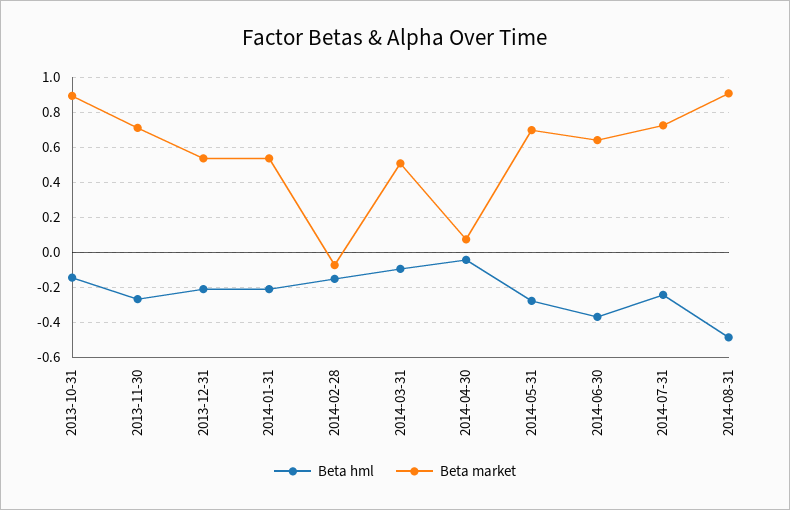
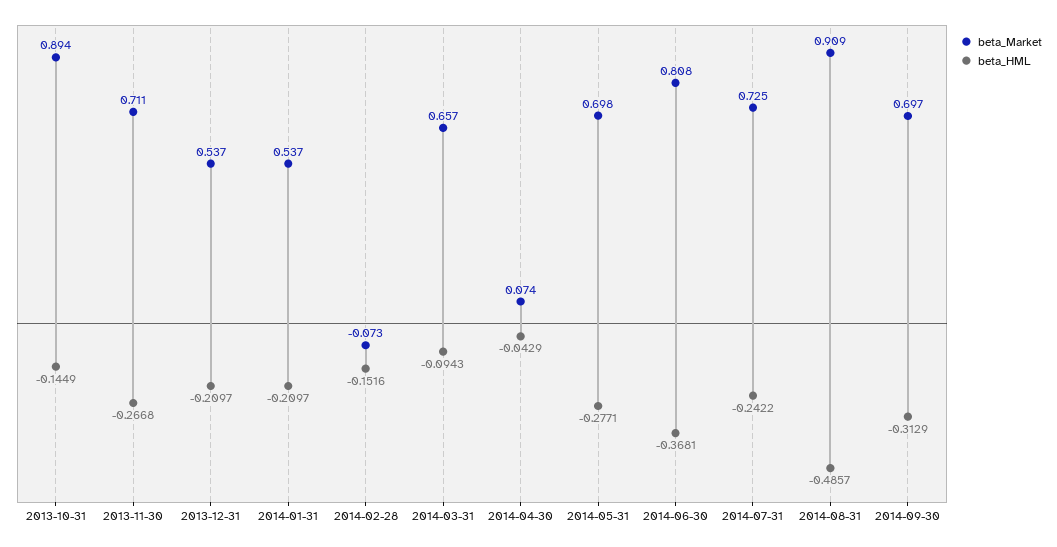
Beta market, 2014-03-31: 0.5 -> 0.657
Beta market, 2014-06-30: 0.65 -> 0.808
Beta market, 2014-09-30: none -> 0.697
Beta hml, 2014-09-30: none -> -0.3129

